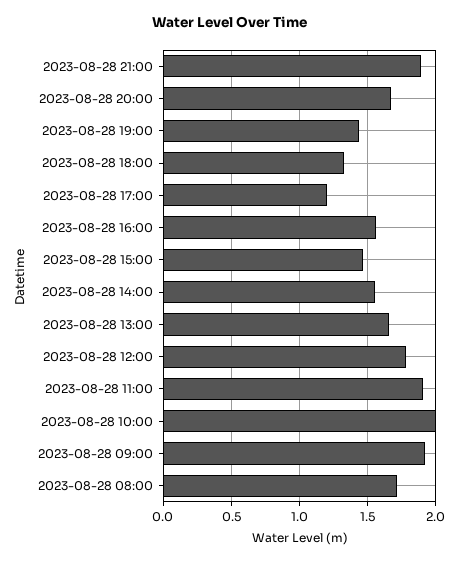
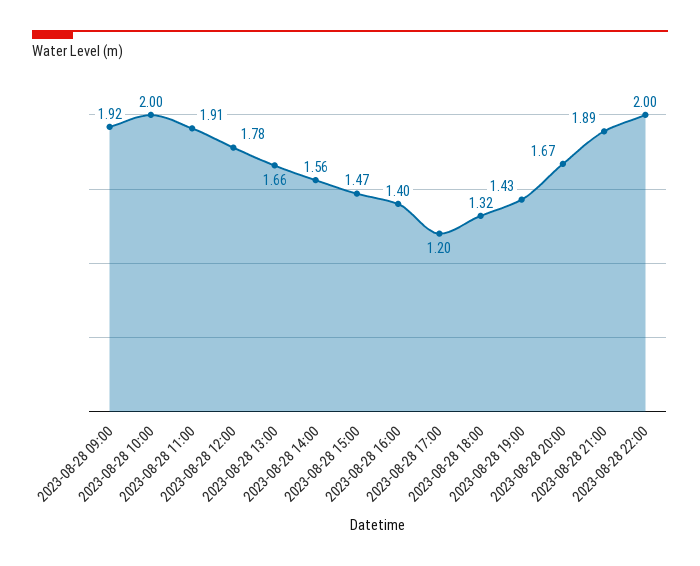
2023-08-28 16:00: 1.55 -> 1.4
2023-08-28 08:00: 1.7 -> none
2023-08-28 22:00: none -> 2

